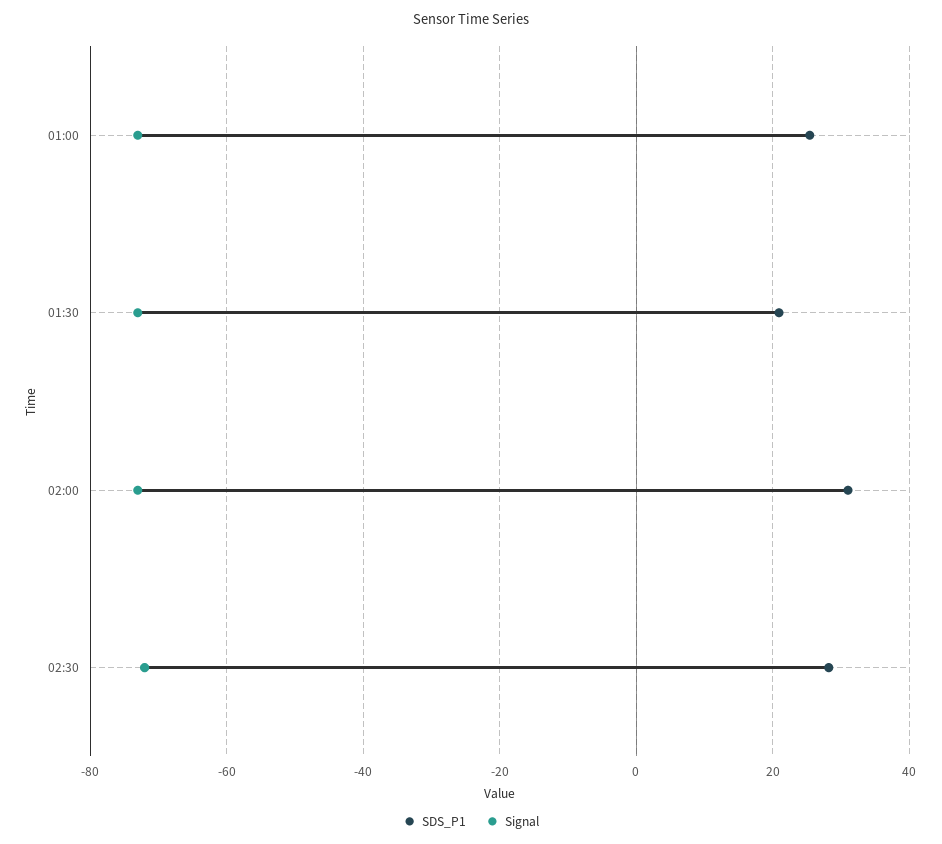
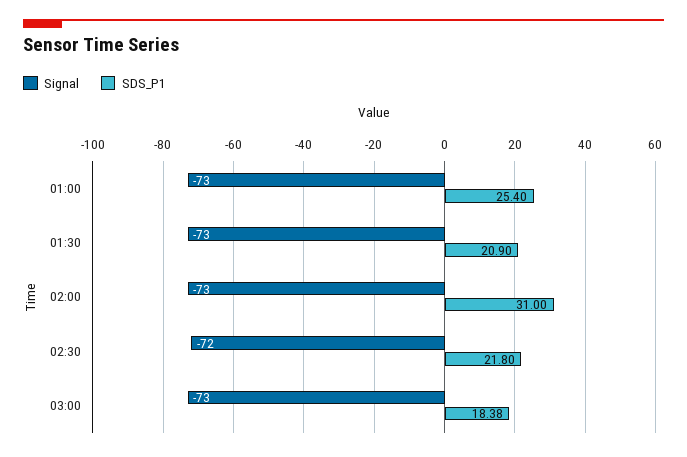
SDS_P1, 02:30: 28 -> 21.8
Signal, 03:00: none -> -73
SDS_P1, 03:00: none -> 18.38

